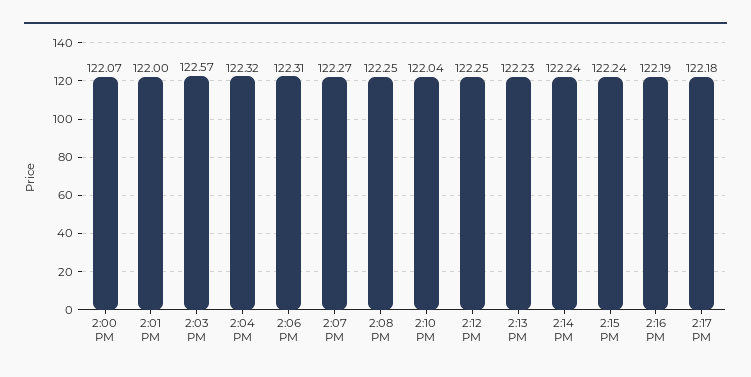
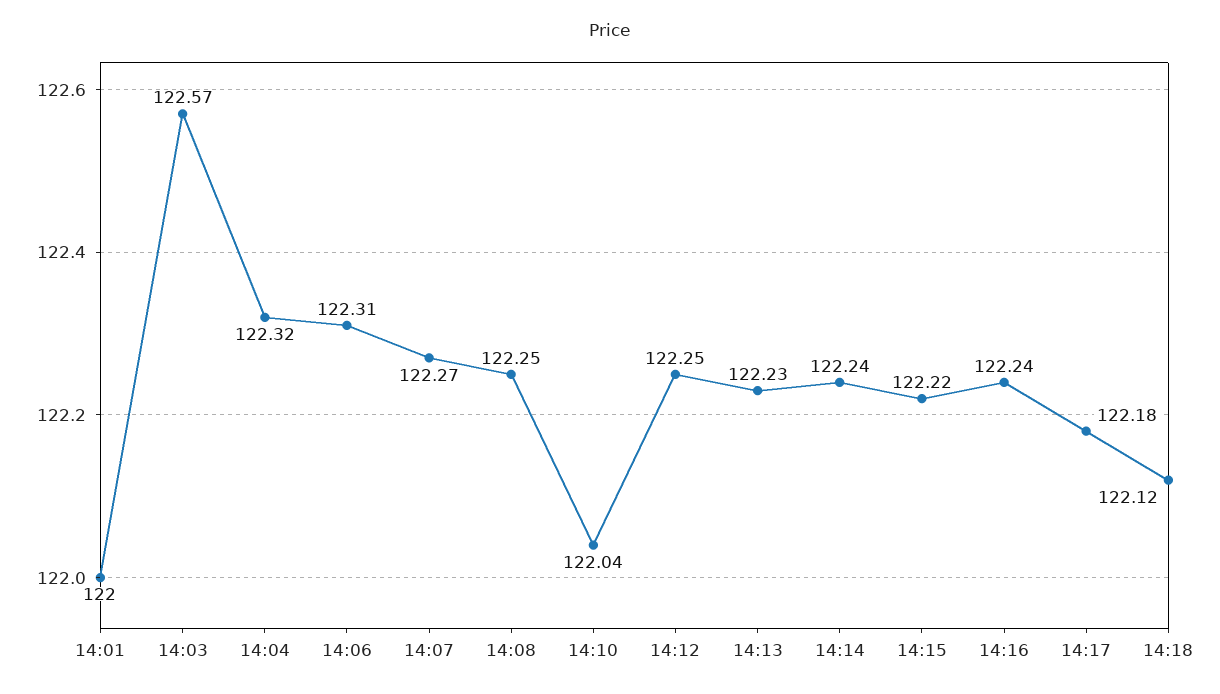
2:00 PM: 122.07 -> none
2:15 PM: 122.24 -> 122.22
2:16 PM: 122.19 -> 122.24
14:18: none -> 122.12

